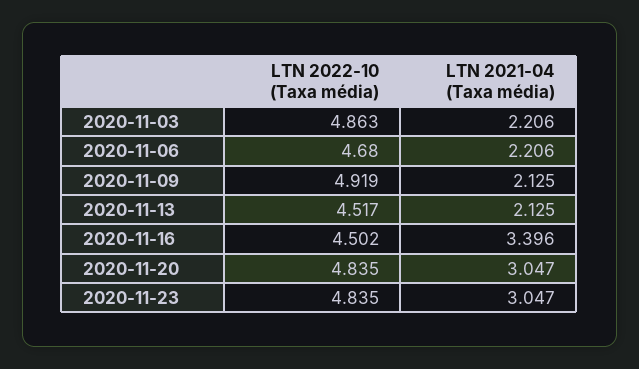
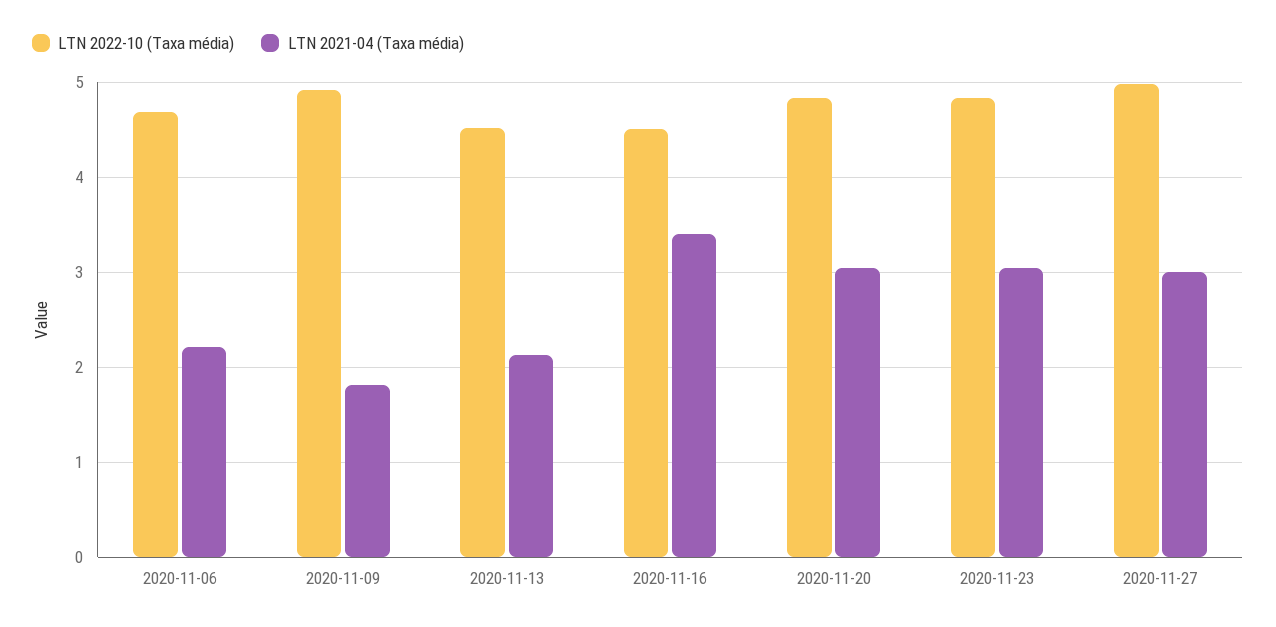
LTN 2022-10 (Taxa média), 2020-11-03: 4.863 -> none
LTN 2021-04 (Taxa média), 2020-11-03: 2.206 -> none
LTN 2021-04 (Taxa média), 2020-11-09: 2.125 -> 1.8
LTN 2022-10 (Taxa média), 2020-11-27: none -> 5
LTN 2021-04 (Taxa média), 2020-11-27: none -> 3

